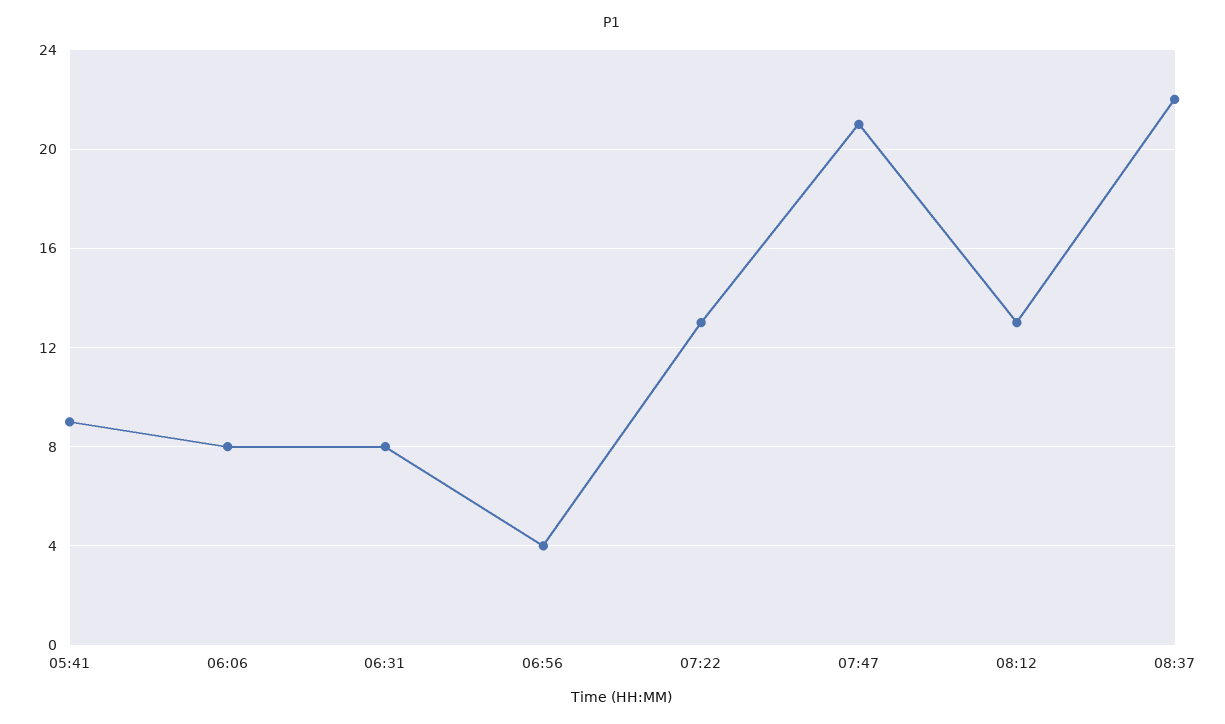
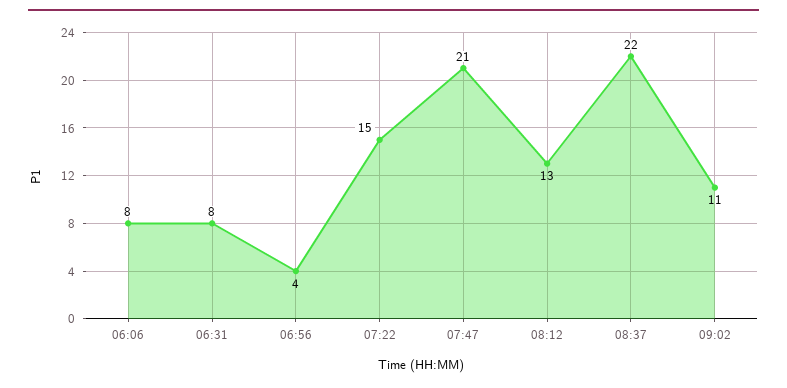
05:41: 9 -> none
07:22: 13 -> 15
09:02: none -> 11

